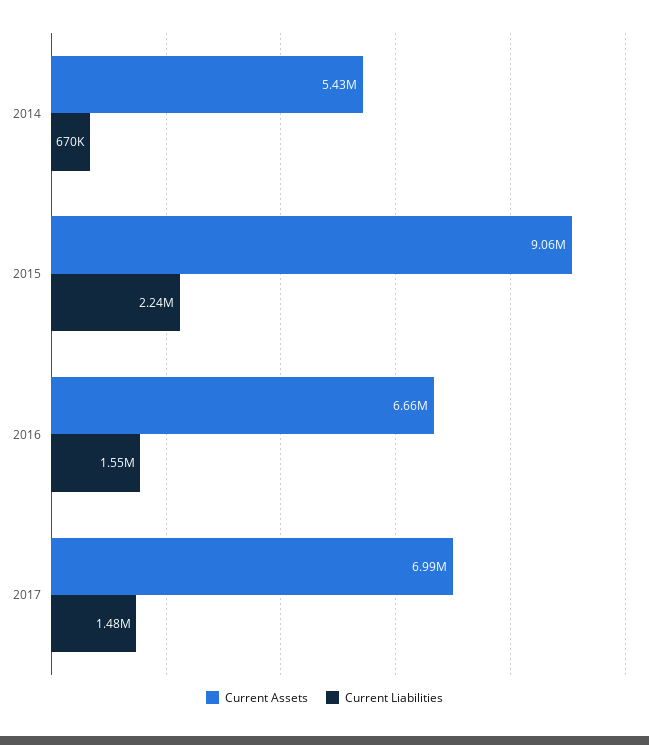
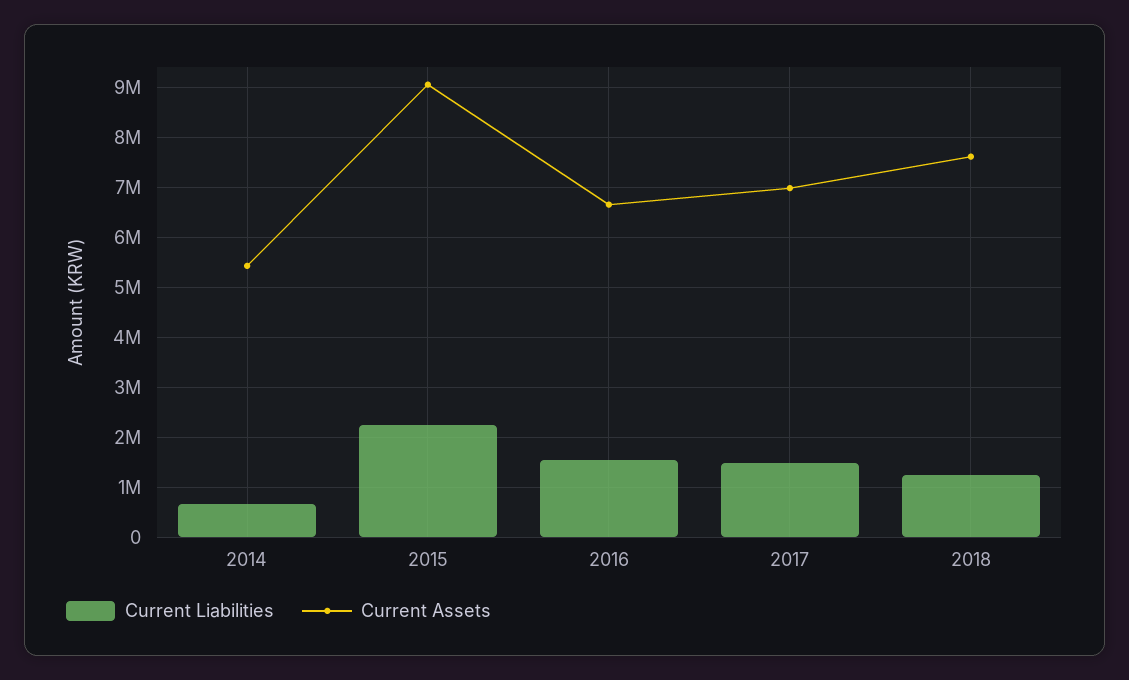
Current Liabilities, 2018: none -> 1200000
Current Assets, 2018: none -> 7600000

